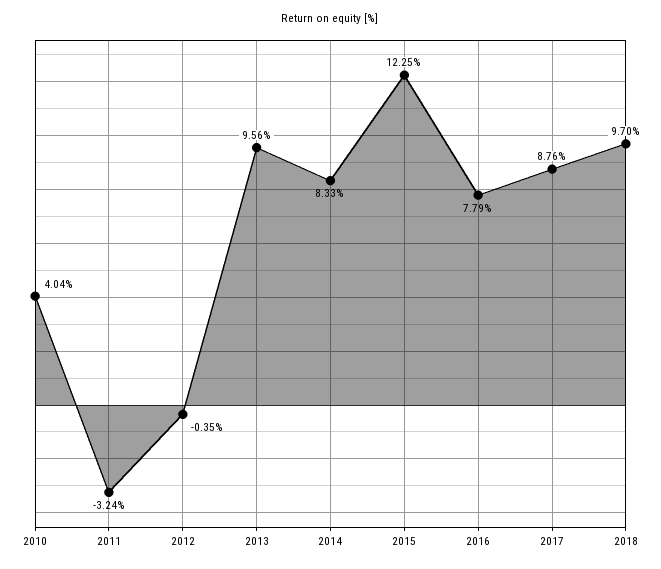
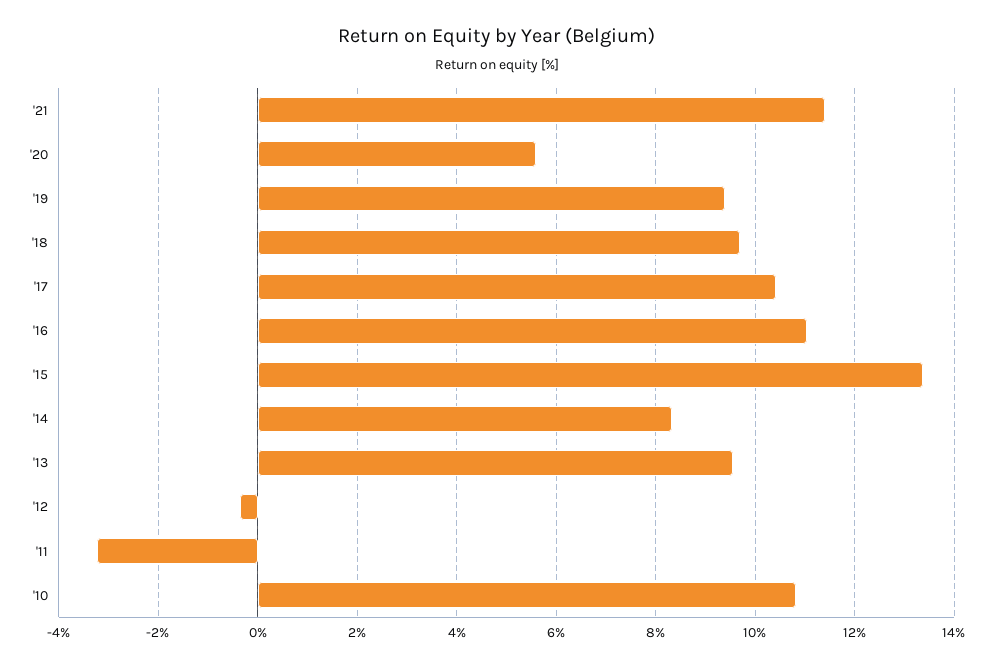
2010: 4.04 -> 10.8
2015: 12.25 -> 13.4
2016: 7.79 -> 11
2017: 8.76 -> 10.4
'21: none -> 11.4
'20: none -> 5.6
'19: none -> 9.4

